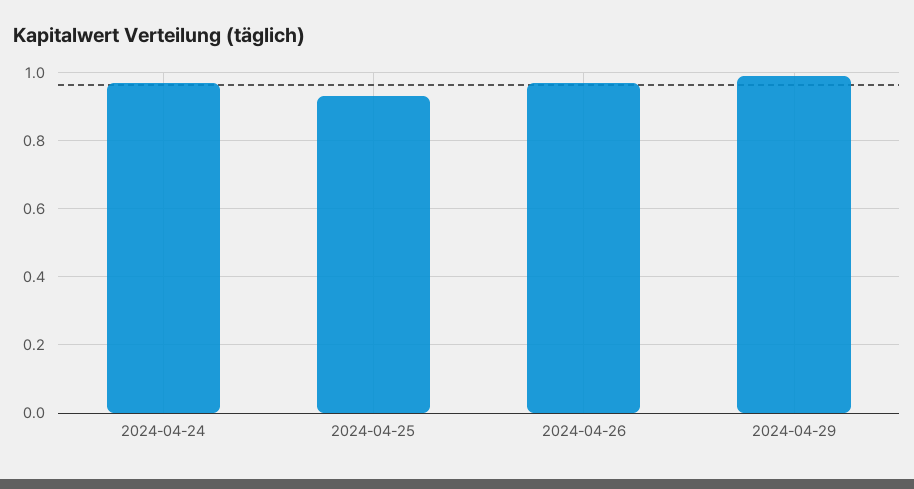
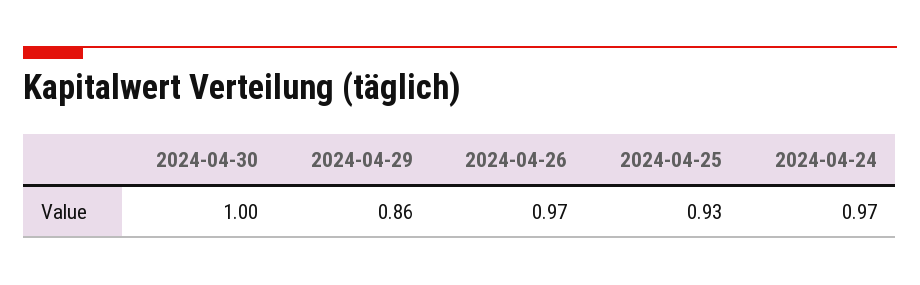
2024-04-29: 1 -> 0.86
2024-04-30: none -> 1

